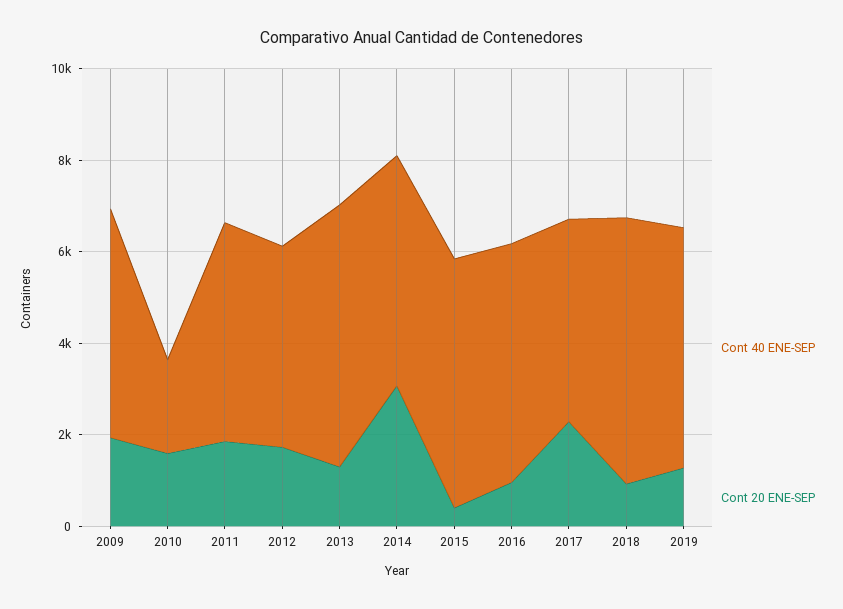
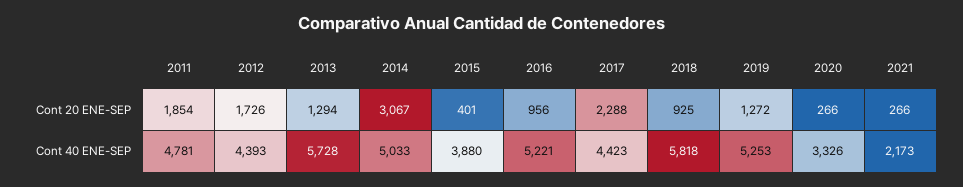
Cont 40 ENE-SEP, 2009: 5000 -> none
Cont 20 ENE-SEP, 2009: 2000 -> none
Cont 40 ENE-SEP, 2010: 2000 -> none
Cont 20 ENE-SEP, 2010: 1500 -> none
Cont 40 ENE-SEP, 2015: 5500 -> 3880
Cont 20 ENE-SEP, 2020: none -> 266
Cont 20 ENE-SEP, 2021: none -> 266
Cont 40 ENE-SEP, 2020: none -> 3326
Cont 40 ENE-SEP, 2021: none -> 2173

